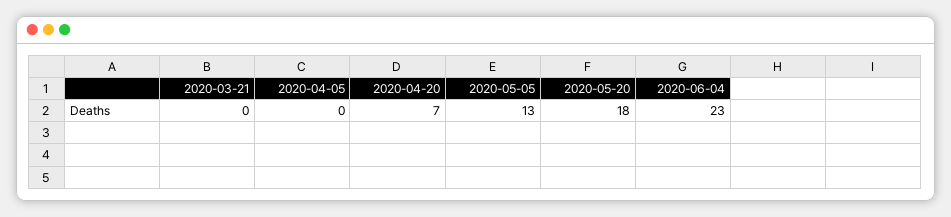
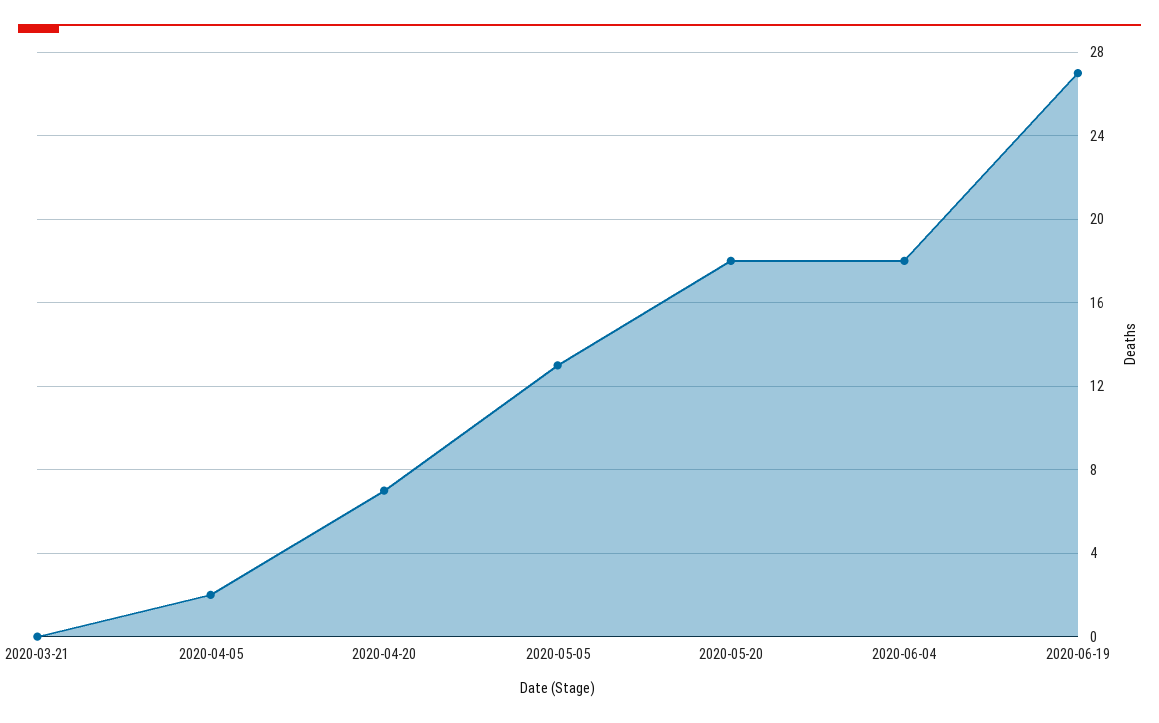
2020-04-05: 0 -> 2
2020-06-04: 23 -> 18
2020-06-19: none -> 27

